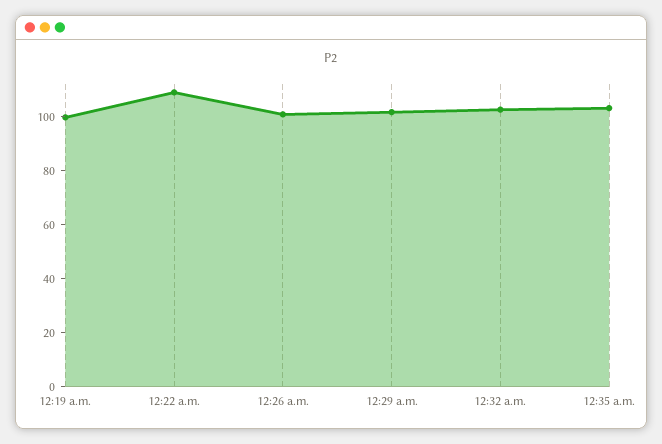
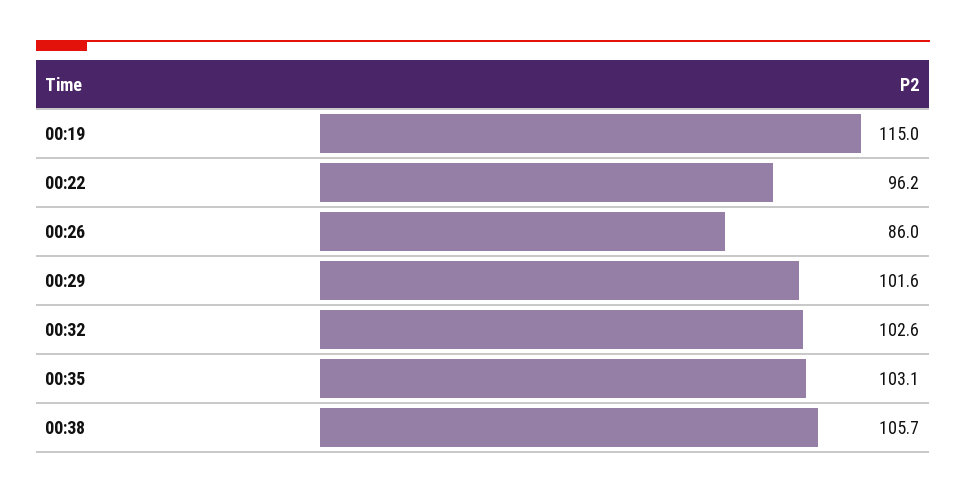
12:19 a.m.: 100 -> 115
12:22 a.m.: 110 -> 96.2
12:26 a.m.: 100 -> 86
00:38: none -> 105.7

